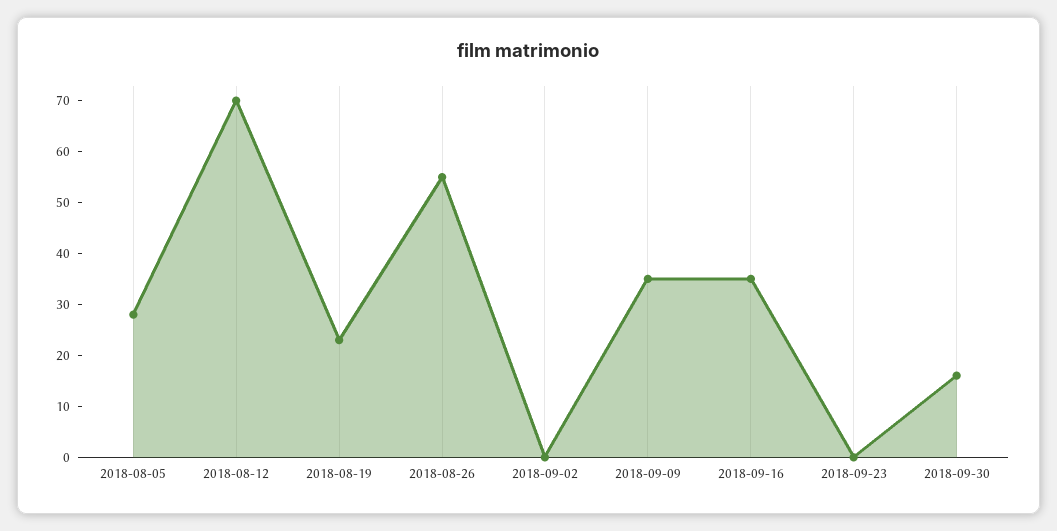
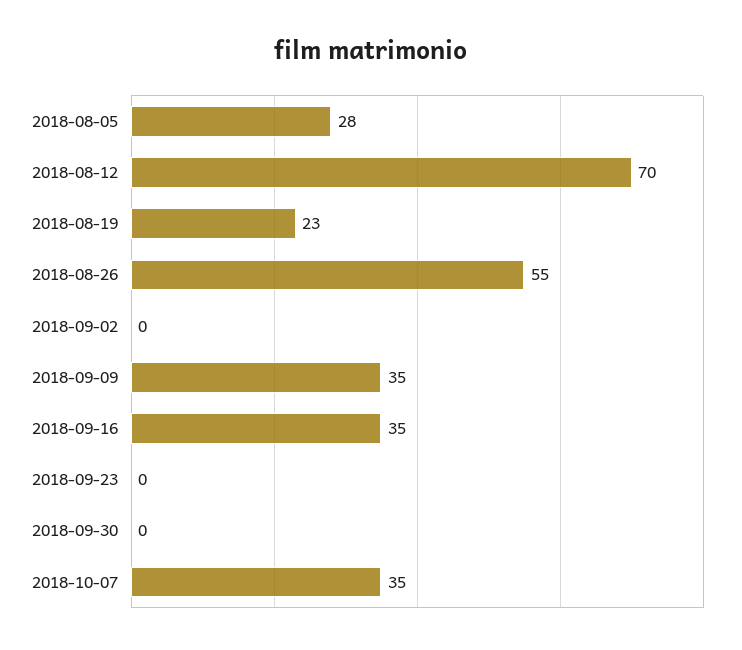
2018-09-30: 15 -> 0
2018-10-07: none -> 35

